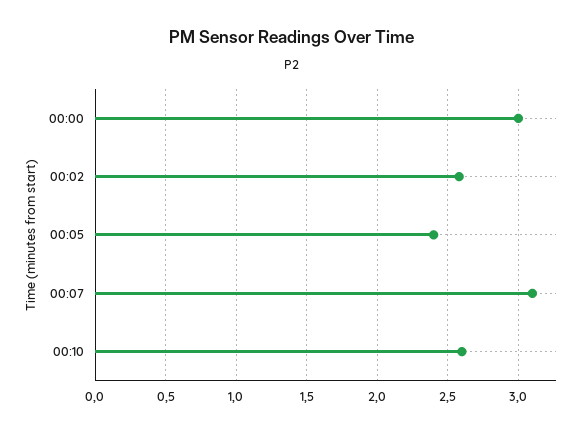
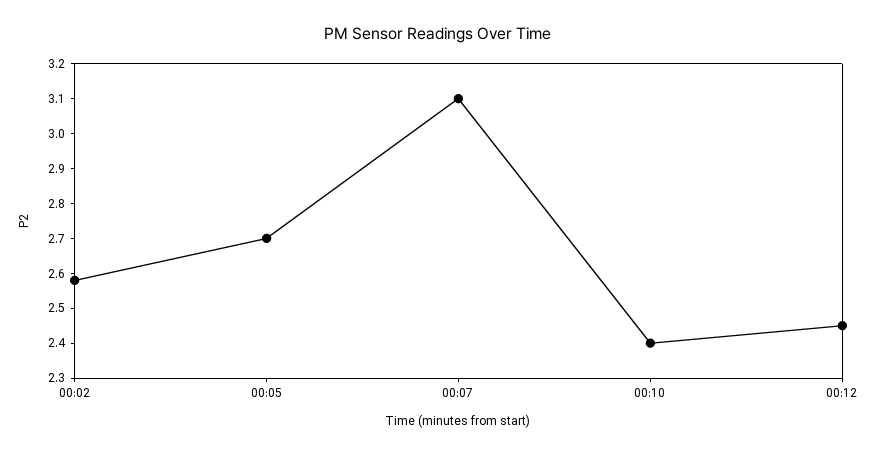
00:00: 3 -> none
00:05: 2.4 -> 2.7
00:10: 2.6 -> 2.4
00:12: none -> 2.45

